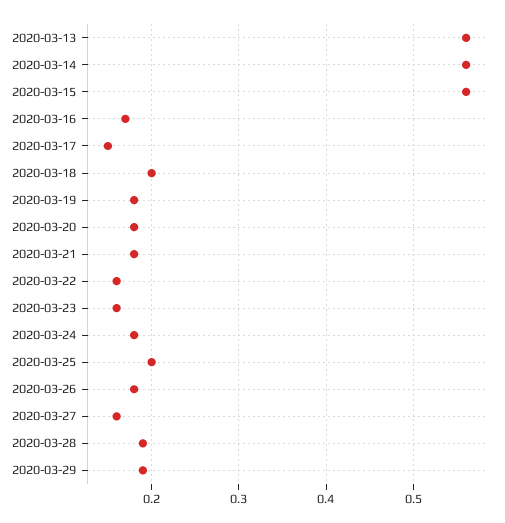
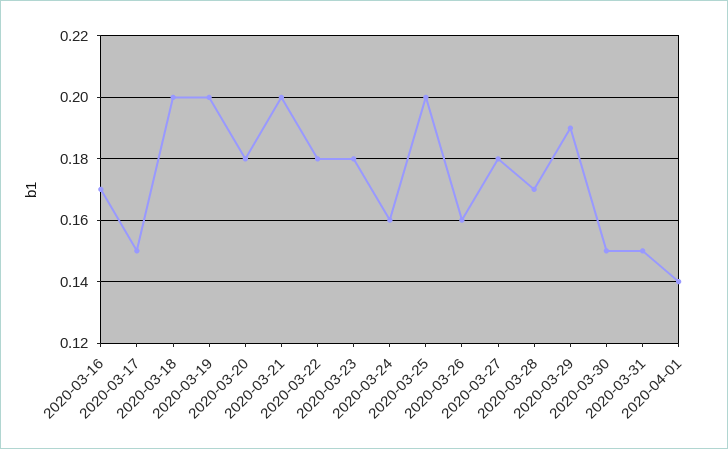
2020-03-13: 0.56 -> none
2020-03-14: 0.56 -> none
2020-03-15: 0.56 -> none
2020-03-19: 0.18 -> 0.2
2020-03-21: 0.18 -> 0.2
2020-03-22: 0.16 -> 0.18
2020-03-23: 0.16 -> 0.18
2020-03-24: 0.18 -> 0.16
2020-03-26: 0.18 -> 0.16
2020-03-27: 0.16 -> 0.18
2020-03-28: 0.19 -> 0.17
2020-03-30: none -> 0.15
2020-03-31: none -> 0.15
2020-04-01: none -> 0.14

